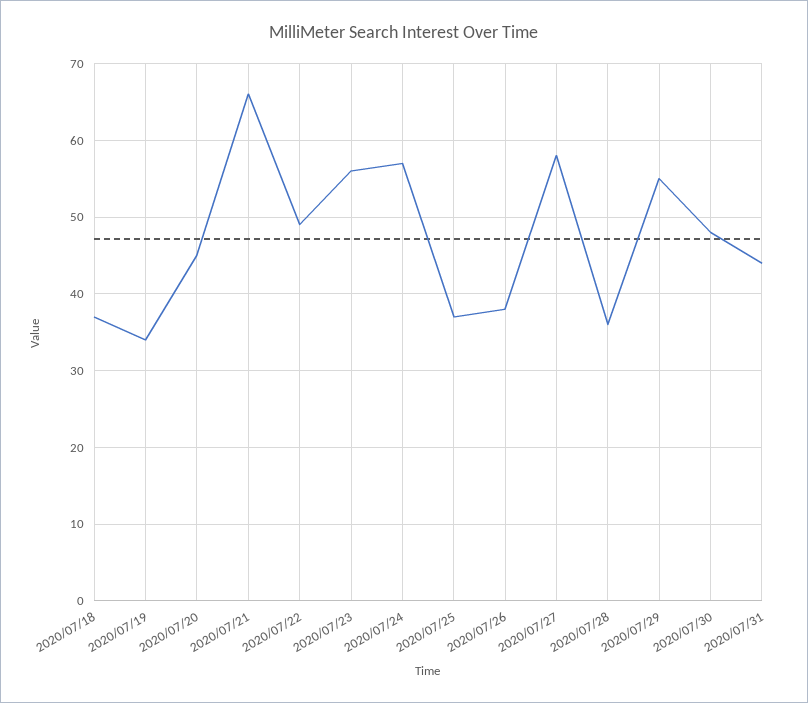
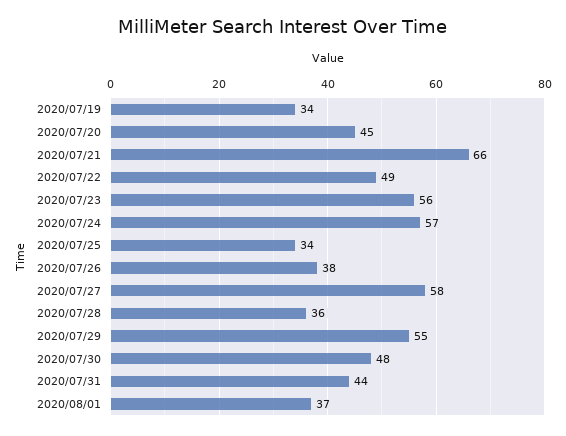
2020/07/18: 37 -> none
2020/07/25: 37 -> 34
2020/08/01: none -> 37

